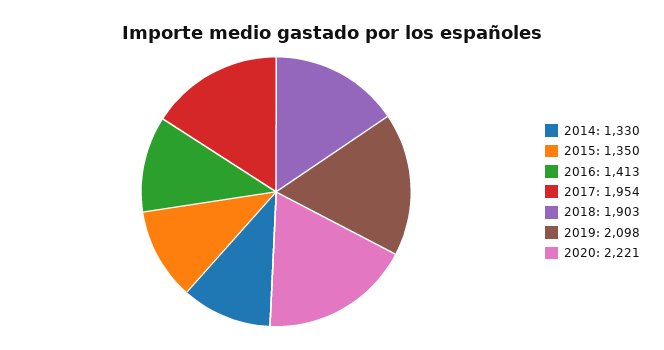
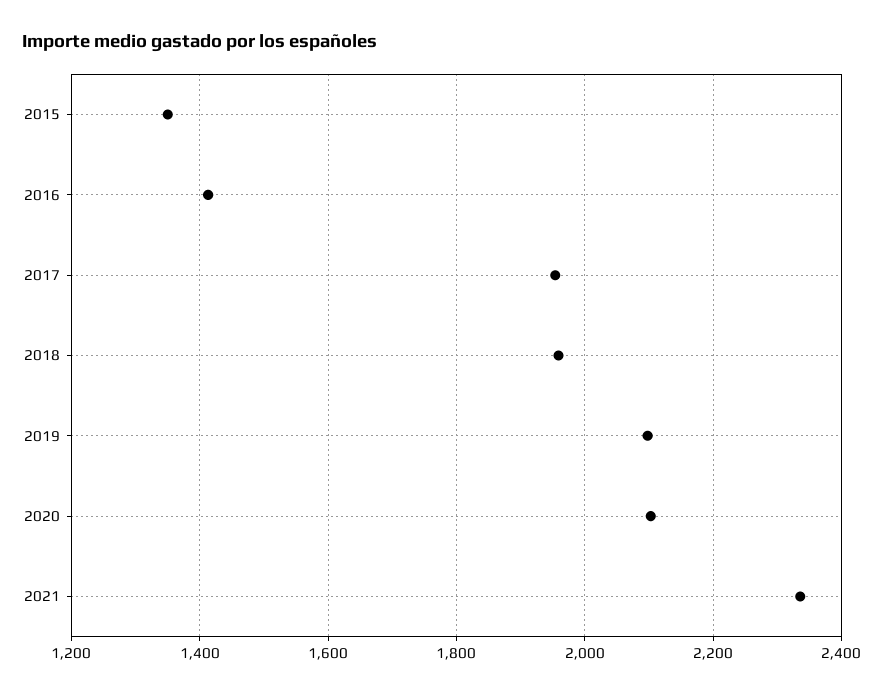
2014: 1330 -> none
2018: 1903 -> 1960
2020: 2221 -> 2100
2021: none -> 2340

